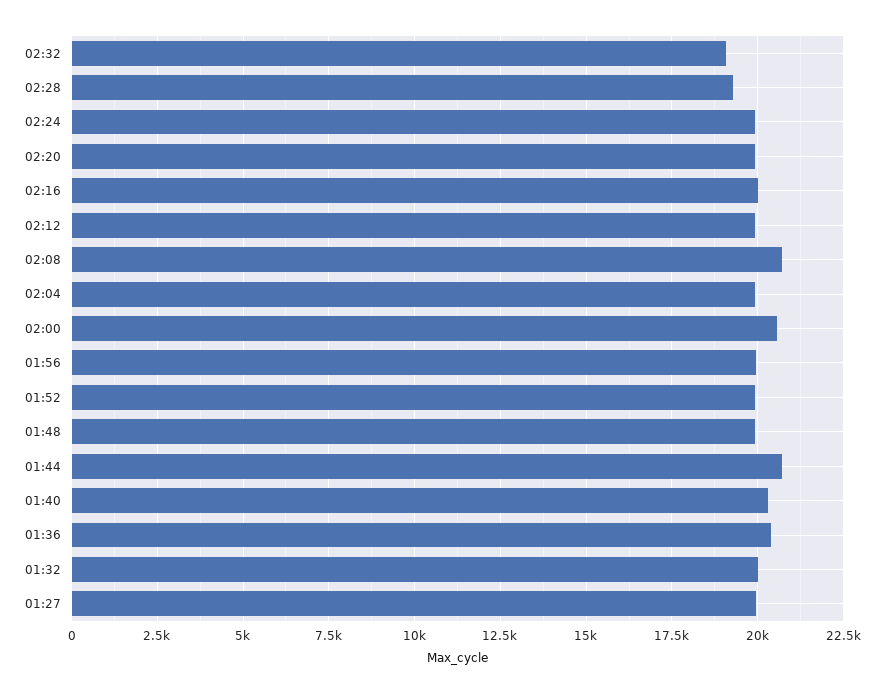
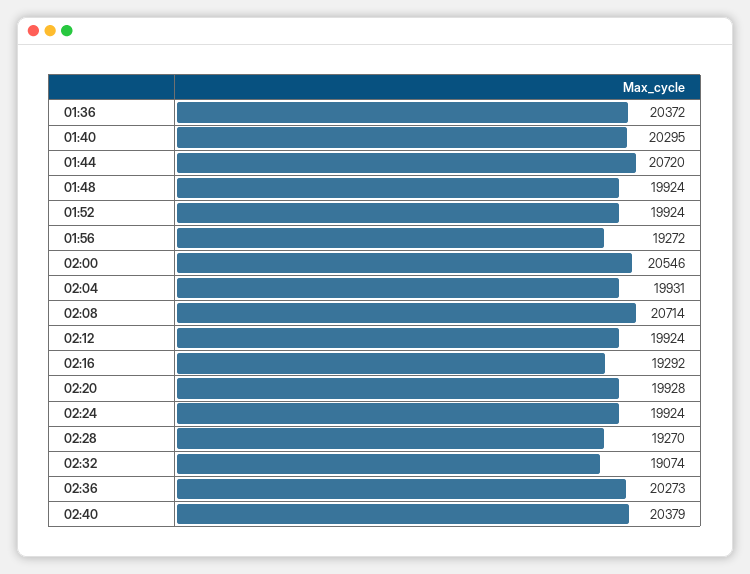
02:16: 20000 -> 19292
01:56: 20000 -> 19272
01:32: 20000 -> none
01:27: 20000 -> none
02:36: none -> 20273
02:40: none -> 20379

